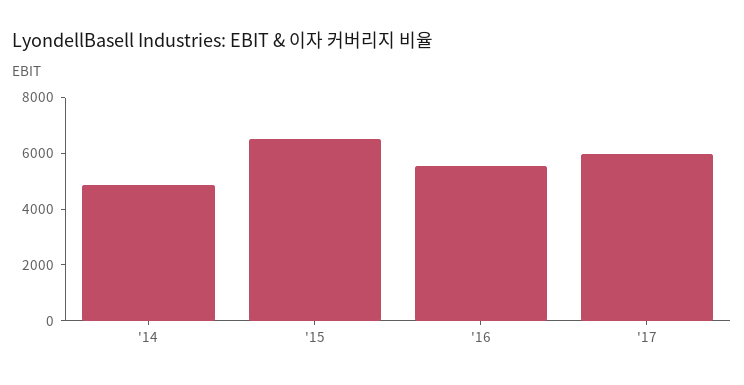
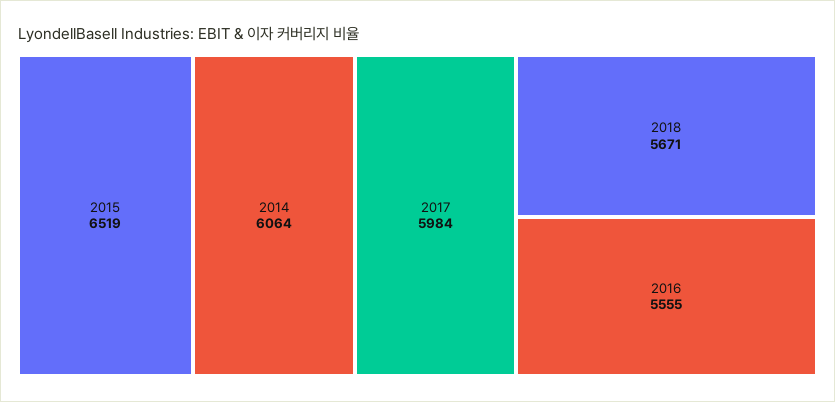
'14: 5000 -> 6064
2018: none -> 5671

